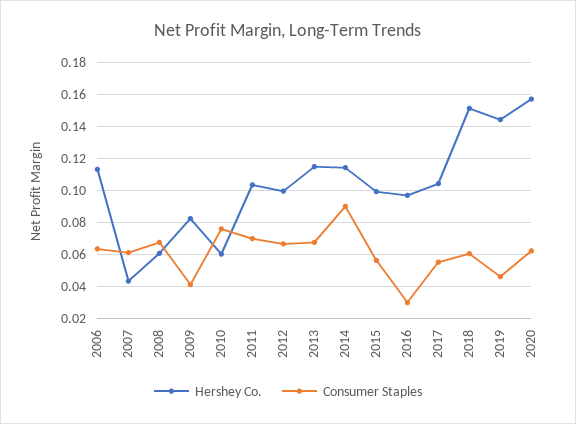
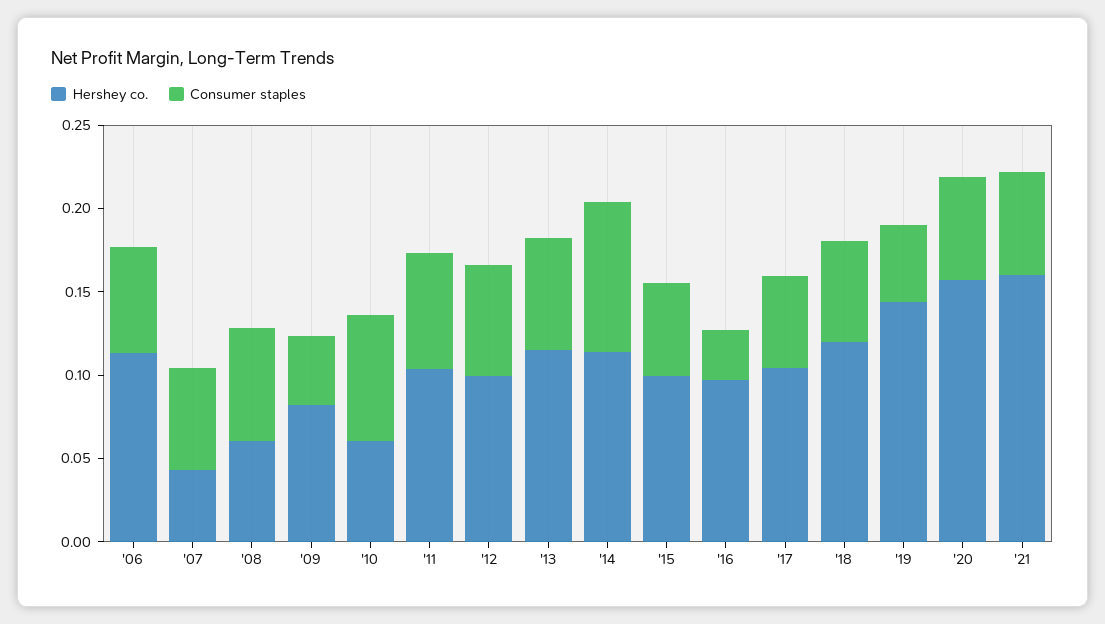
Hershey Co., 2018: 0.15 -> 0.12
Hershey Co., '21: none -> 0.16
Consumer Staples, '21: none -> 0.06

